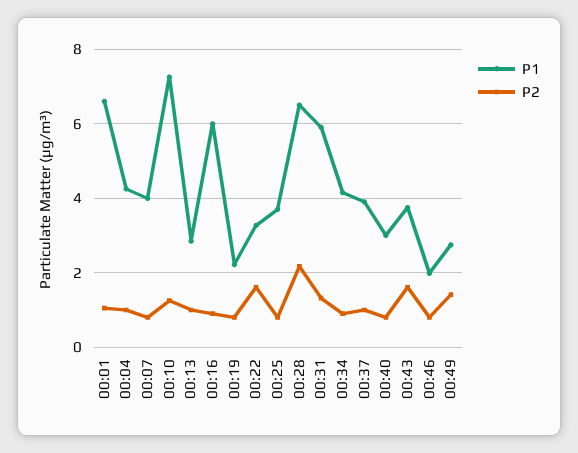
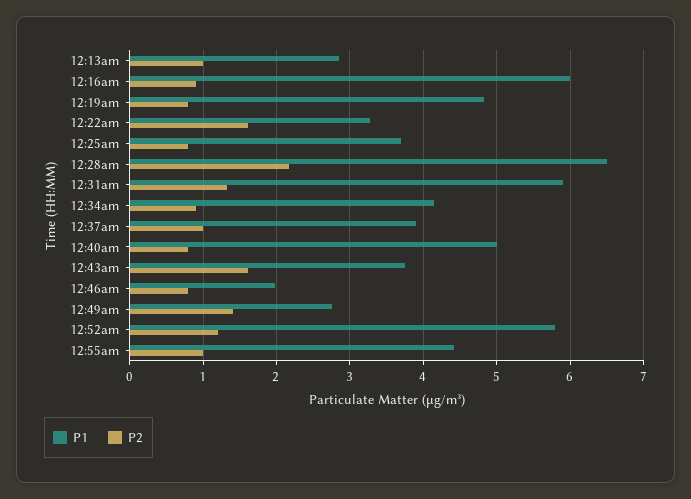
P1, 00:01: 6.6 -> none
P2, 00:01: 1 -> none
P1, 00:04: 4.2 -> none
P2, 00:04: 1 -> none
P1, 00:07: 4 -> none
P2, 00:07: 0.8 -> none
P1, 00:10: 7.2 -> none
P2, 00:10: 1.2 -> none
P1, 00:19: 2.2 -> 4.8
P1, 00:40: 3 -> 5
P1, 12:52am: none -> 5.8
P2, 12:52am: none -> 1.2
P1, 12:55am: none -> 4.4
P2, 12:55am: none -> 1

